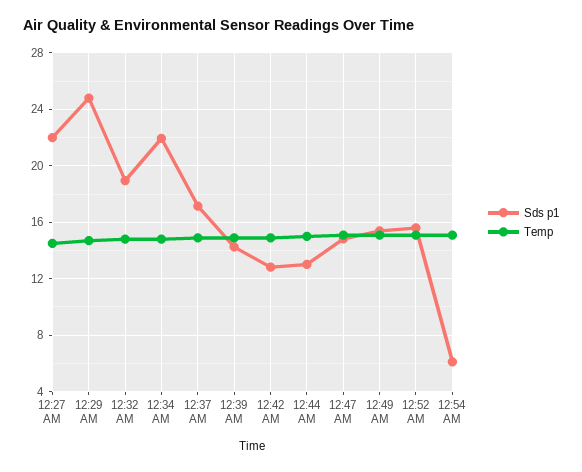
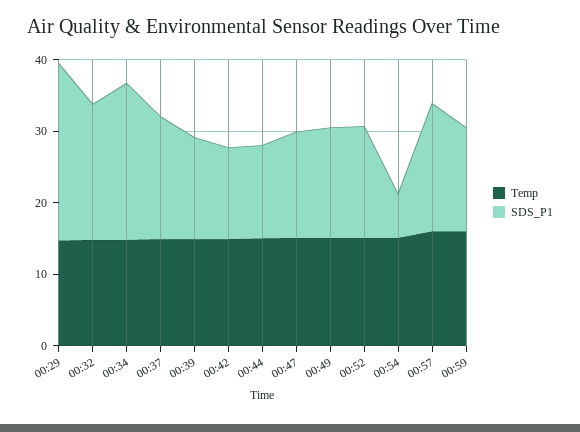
Sds p1, 12:27 AM: 22 -> none
Temp, 12:27 AM: 14.5 -> none
Temp, 00:57: none -> 16
Sds p1, 00:57: none -> 18
Temp, 00:59: none -> 16
Sds p1, 00:59: none -> 14

